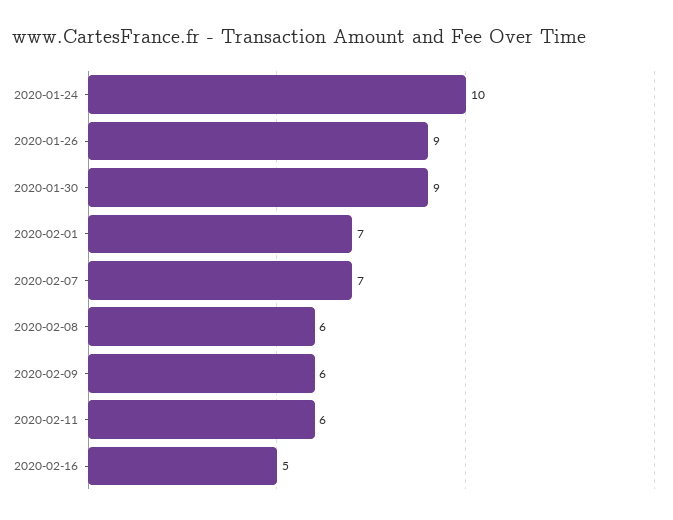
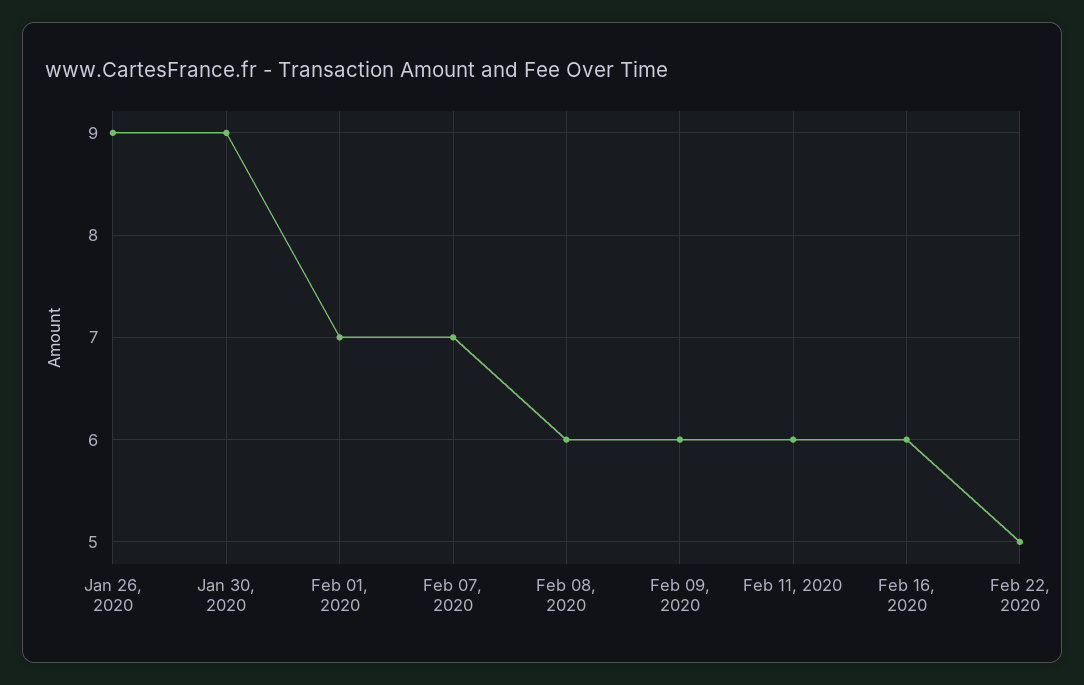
2020-01-24: 10 -> none
2020-02-16: 5 -> 6
Feb 22, 2020: none -> 5

